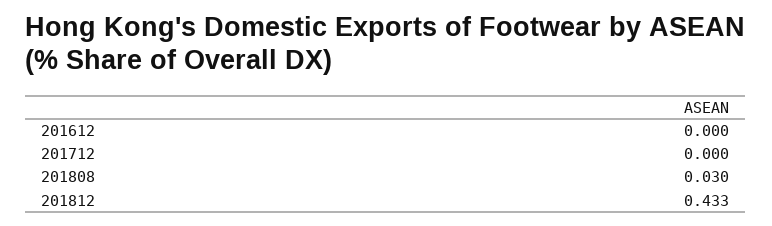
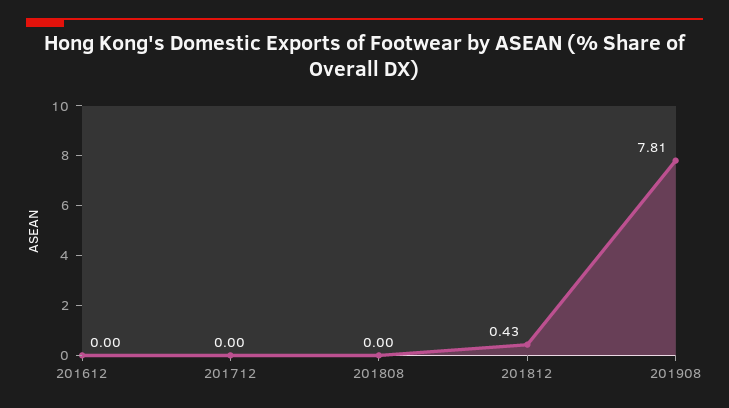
201808: 0.03 -> 0
201908: none -> 7.81

